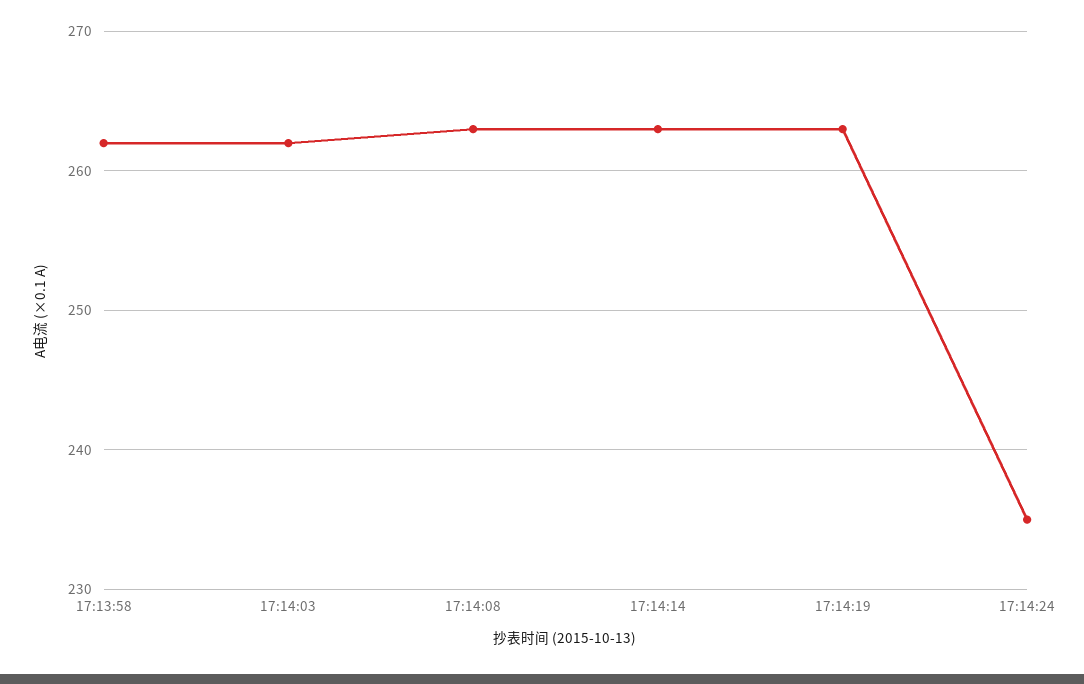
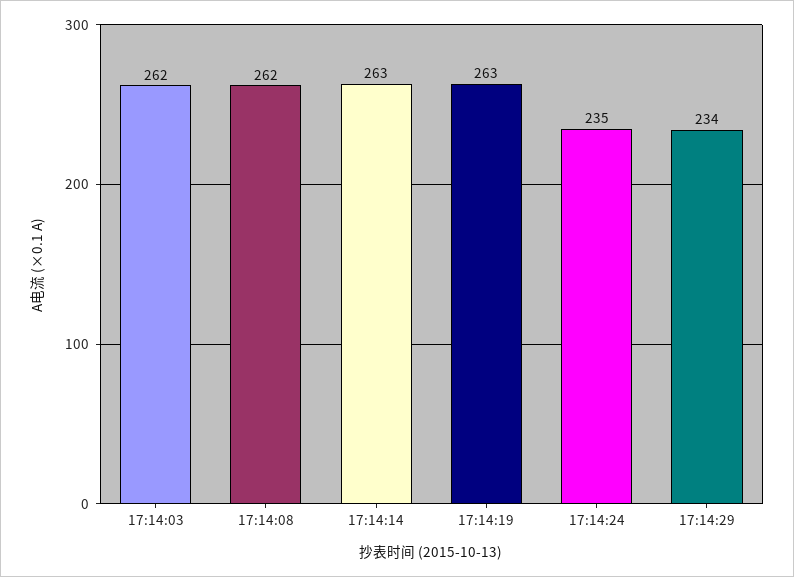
17:13:58: 262 -> none
17:14:08: 263 -> 262
17:14:29: none -> 234

